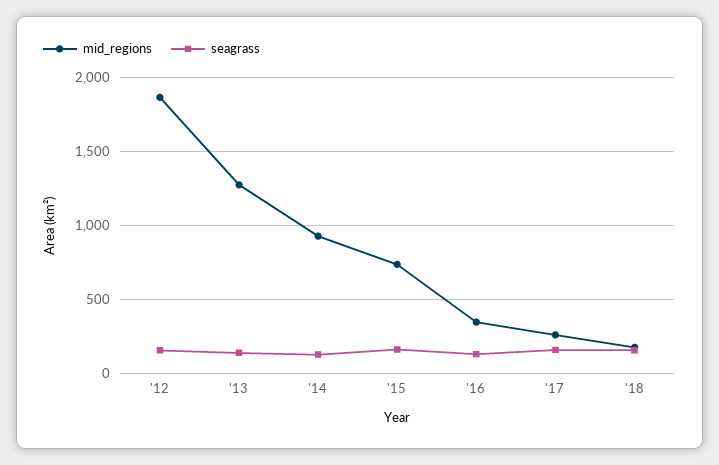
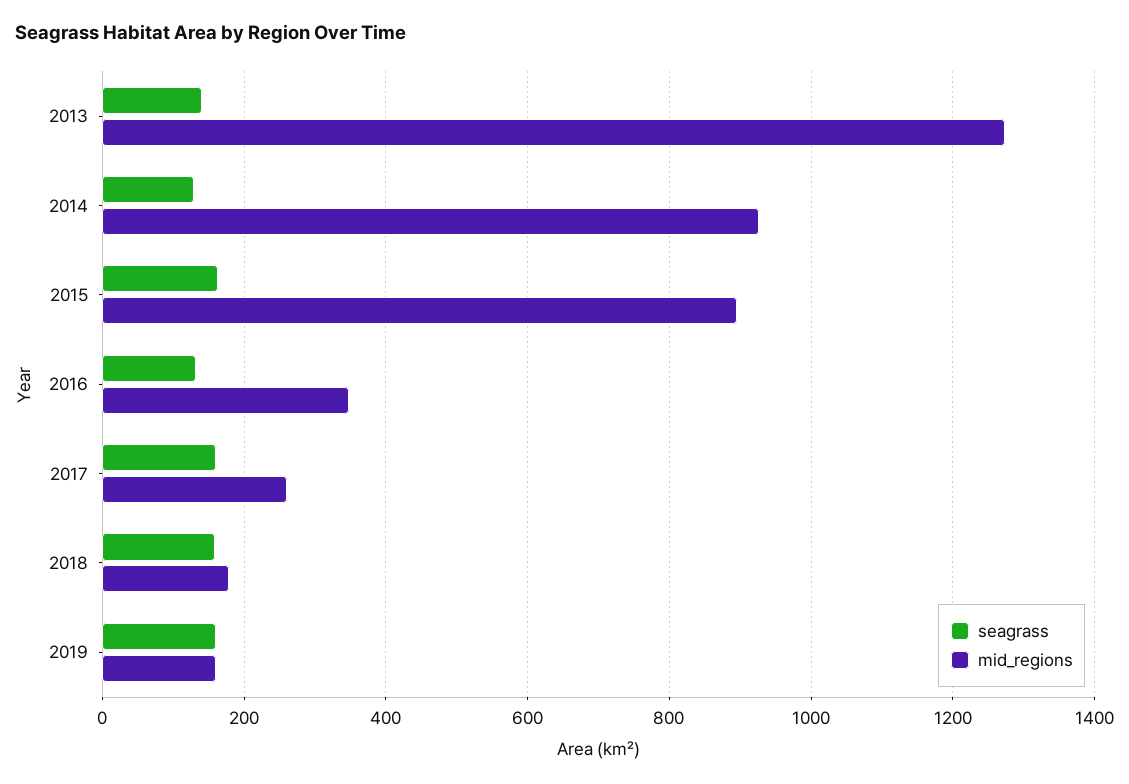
mid_regions, '12: 1850 -> none
seagrass, '12: 150 -> none
mid_regions, '15: 750 -> 900
seagrass, 2019: none -> 160
mid_regions, 2019: none -> 160

